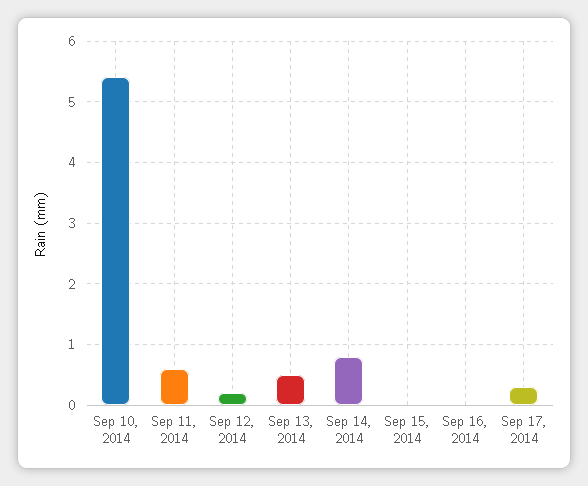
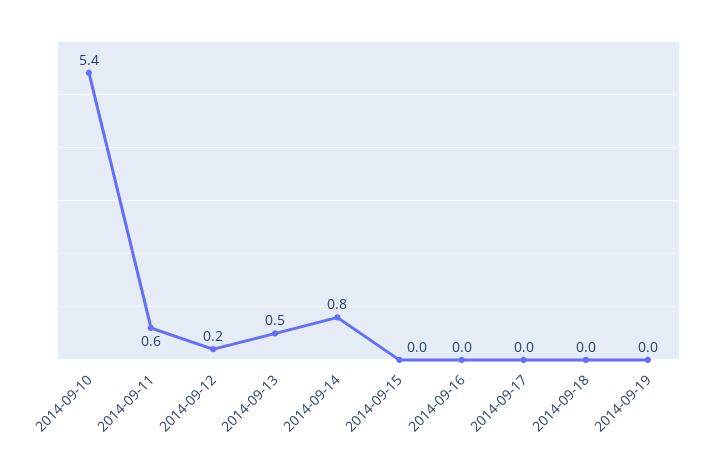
Sep 17, 2014: 0.3 -> 0
2014-09-18: none -> 0
2014-09-19: none -> 0

